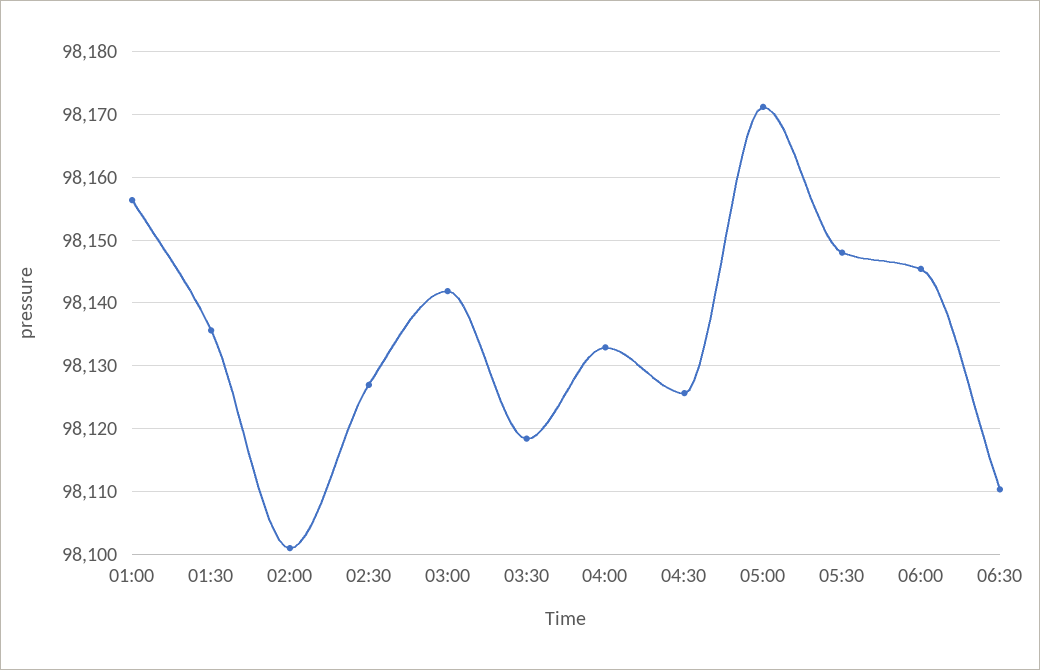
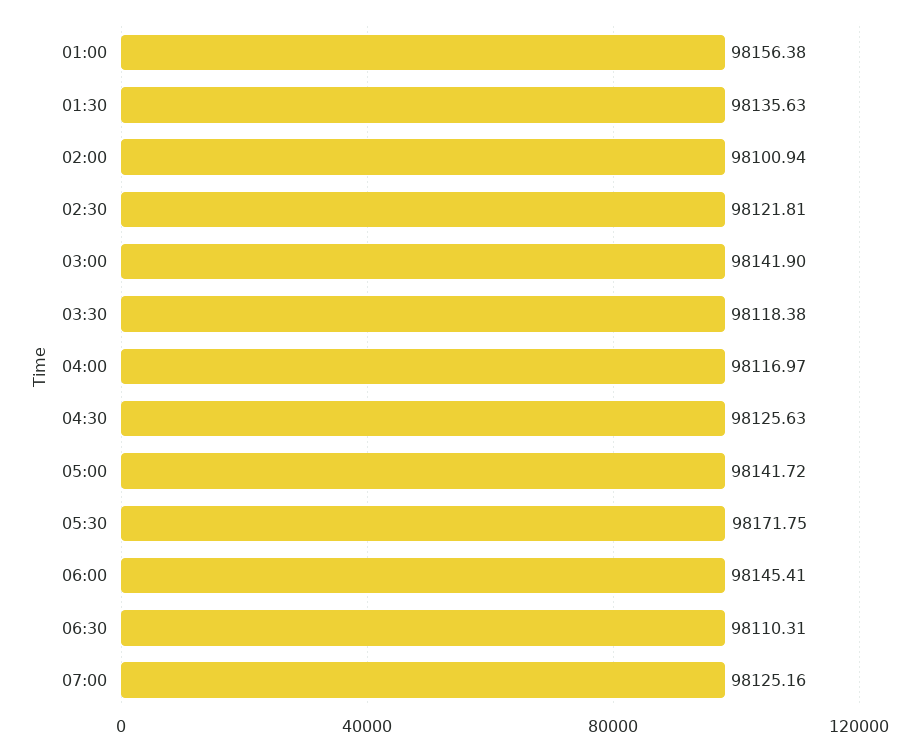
02:30: 98127 -> 98121.81
04:00: 98133 -> 98116.97
05:00: 98171 -> 98141.72
05:30: 98148 -> 98171.75
07:00: none -> 98125.16

